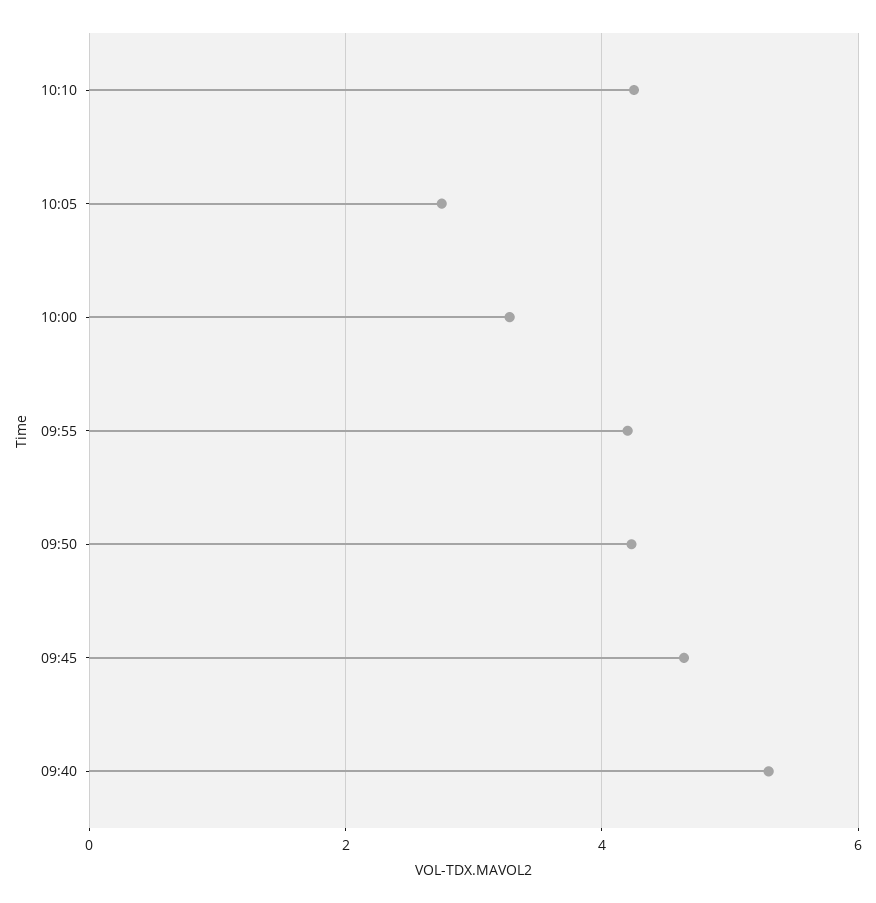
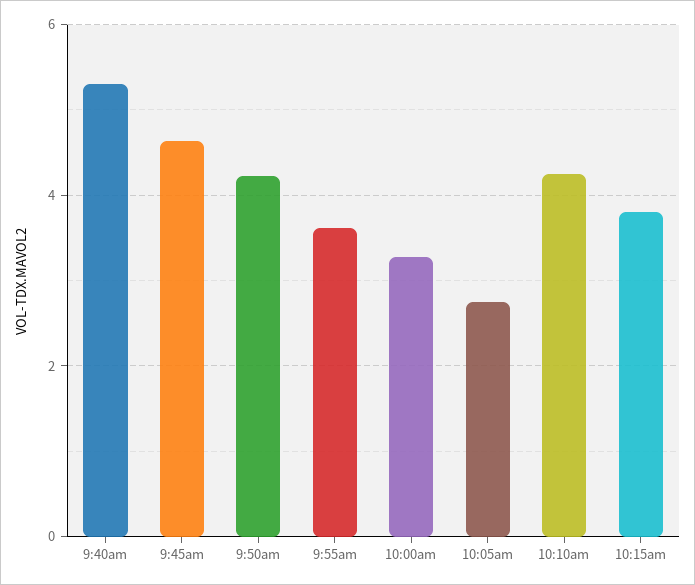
09:55: 4.2 -> 3.6
10:15am: none -> 3.8

